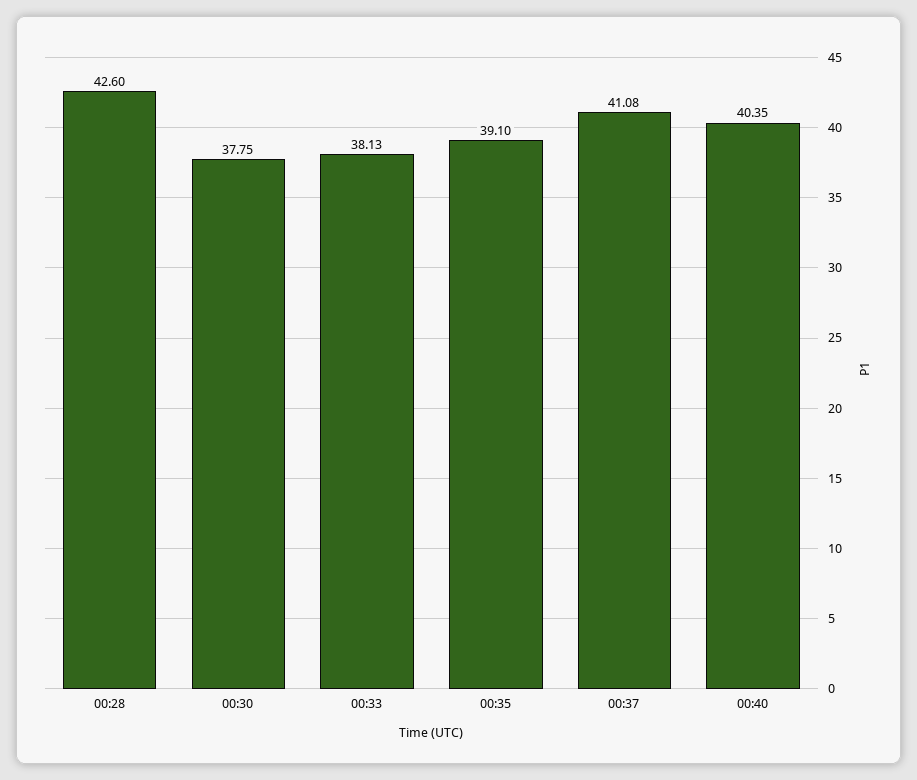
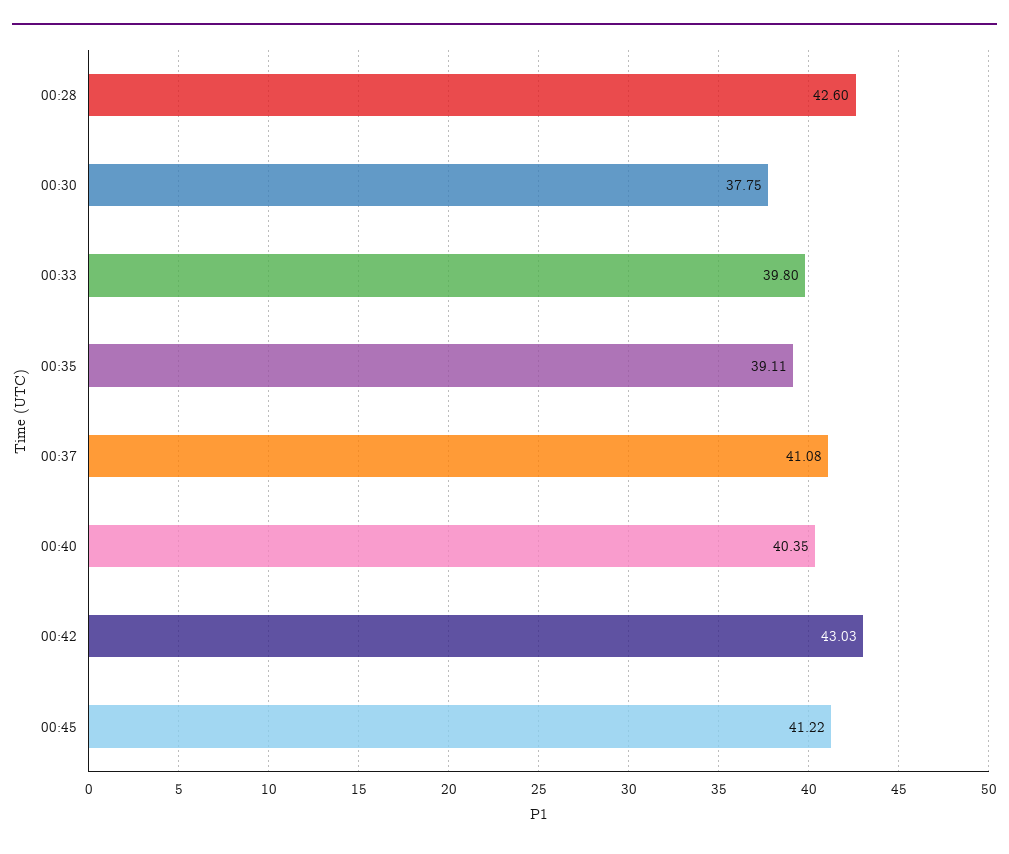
00:33: 38.13 -> 39.8
00:35: 39.1 -> 39.11
00:42: none -> 43.03
00:45: none -> 41.22

